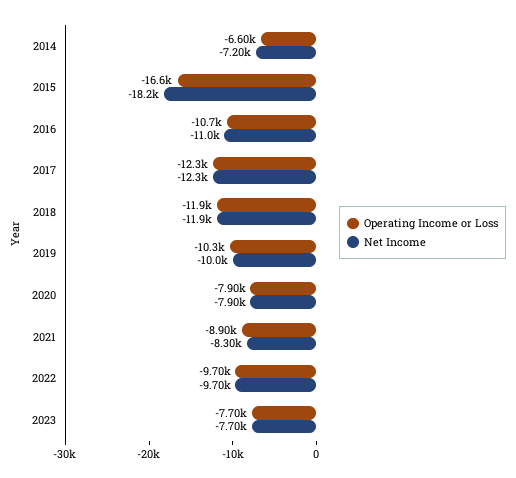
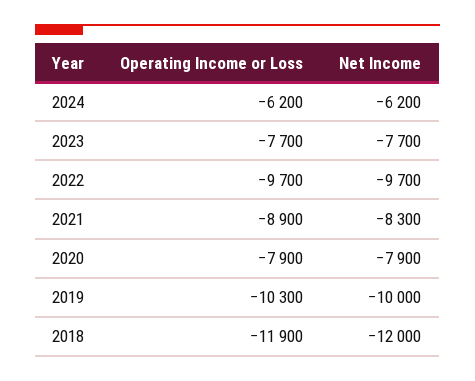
Operating Income or Loss, 2014: -6600 -> none
Net Income, 2014: -7200 -> none
Operating Income or Loss, 2015: -16600 -> none
Net Income, 2015: -18200 -> none
Operating Income or Loss, 2016: -10700 -> none
Net Income, 2016: -11000 -> none
Operating Income or Loss, 2017: -12300 -> none
Net Income, 2017: -12300 -> none
Net Income, 2018: -11900 -> -12000
Operating Income or Loss, 2024: none -> -6200
Net Income, 2024: none -> -6200

